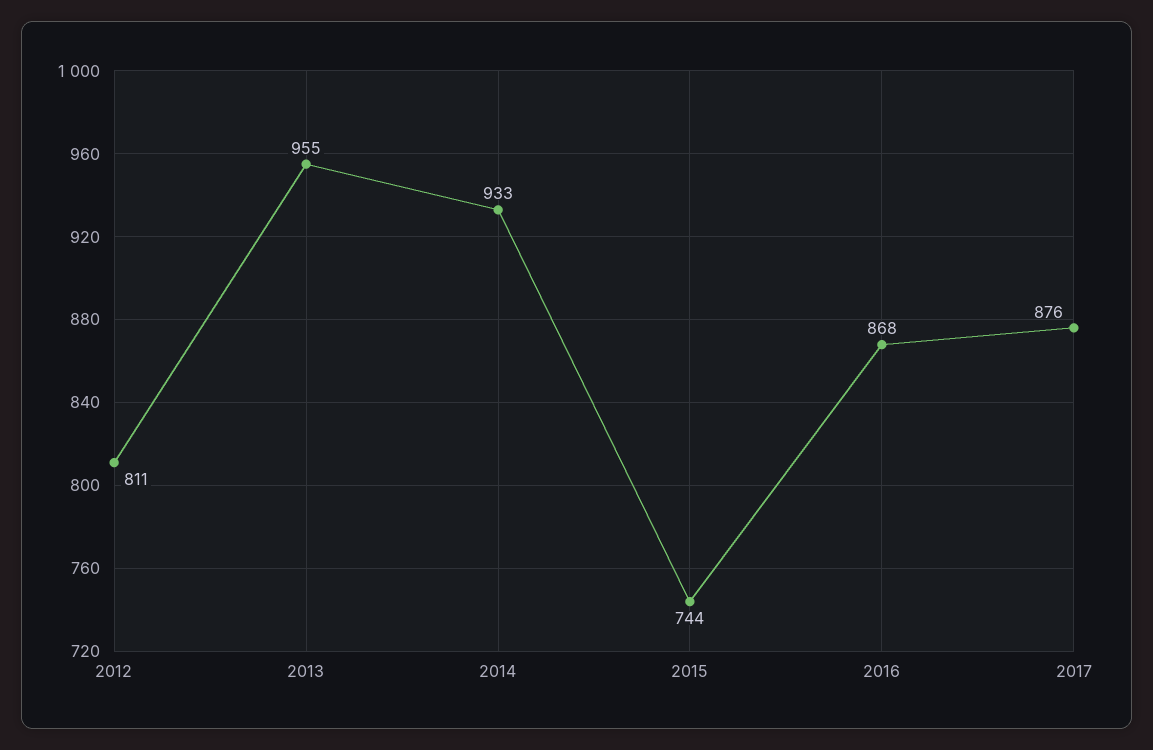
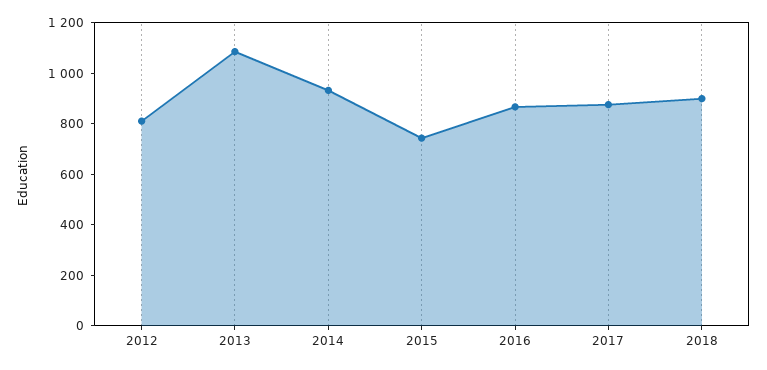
2013: 955 -> 1100
2018: none -> 900

